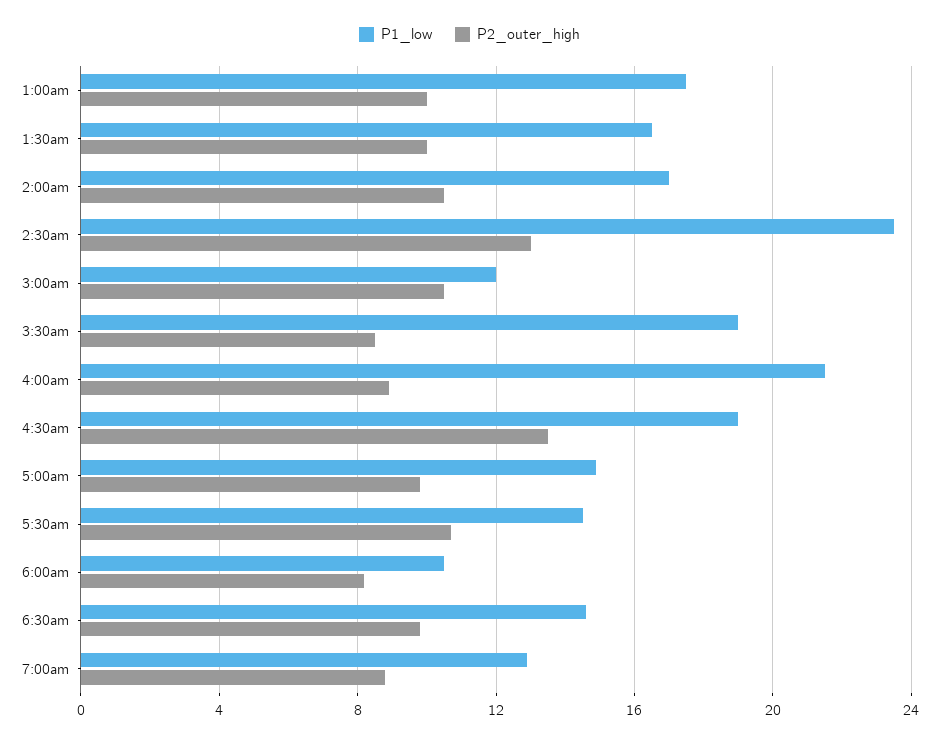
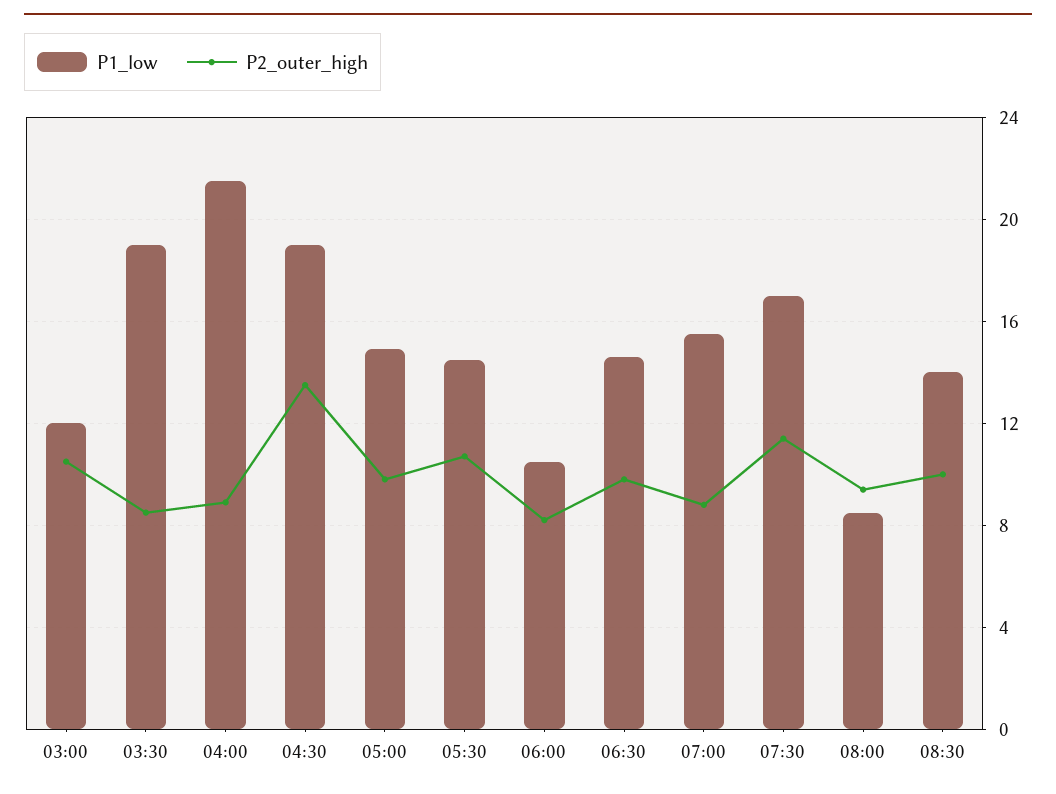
P1_low, 1:00am: 17.5 -> none
P2_outer_high, 1:00am: 10 -> none
P1_low, 1:30am: 16.5 -> none
P2_outer_high, 1:30am: 10 -> none
P1_low, 2:00am: 17 -> none
P2_outer_high, 2:00am: 10.5 -> none
P1_low, 2:30am: 23.5 -> none
P2_outer_high, 2:30am: 13 -> none
P1_low, 7:00am: 13 -> 15.5
P1_low, 07:30: none -> 17
P2_outer_high, 07:30: none -> 11.5
P1_low, 08:00: none -> 8.5
P2_outer_high, 08:00: none -> 9.5
P1_low, 08:30: none -> 14
P2_outer_high, 08:30: none -> 10

